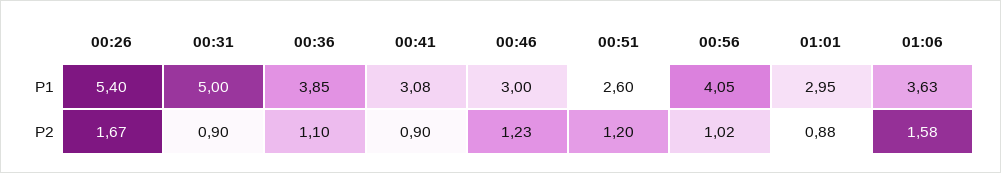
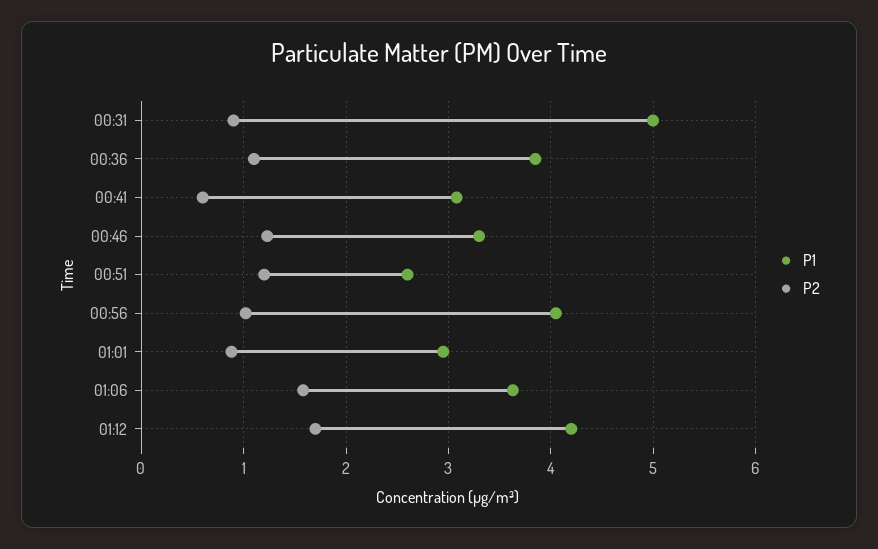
P1, 00:26: 5.4 -> none
P1, 00:46: 3 -> 3.3
P2, 00:26: 1.67 -> none
P2, 00:41: 0.9 -> 0.6
P1, 01:12: none -> 4.2
P2, 01:12: none -> 1.7

